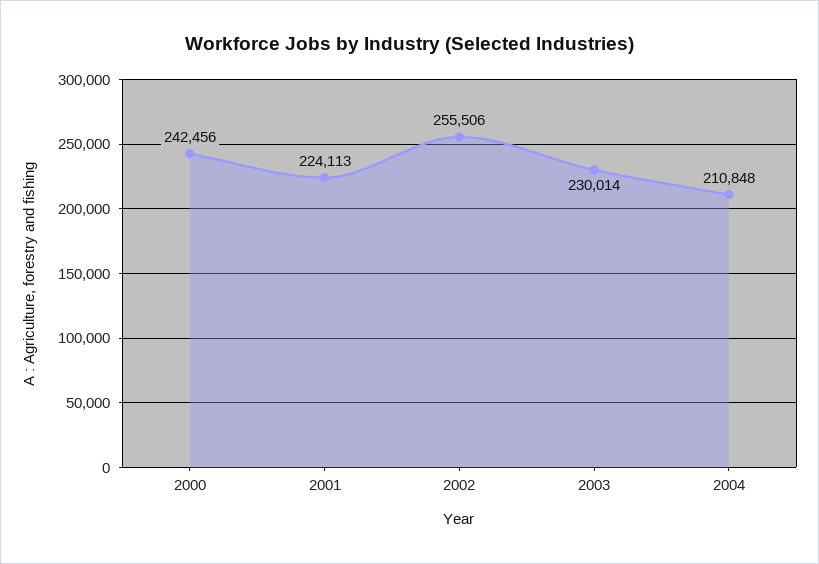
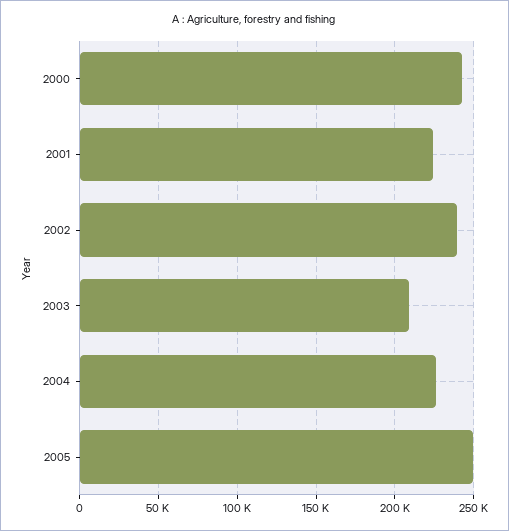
2002: 255506 -> 240000
2003: 230014 -> 210000
2004: 210848 -> 225000
2005: none -> 250000

